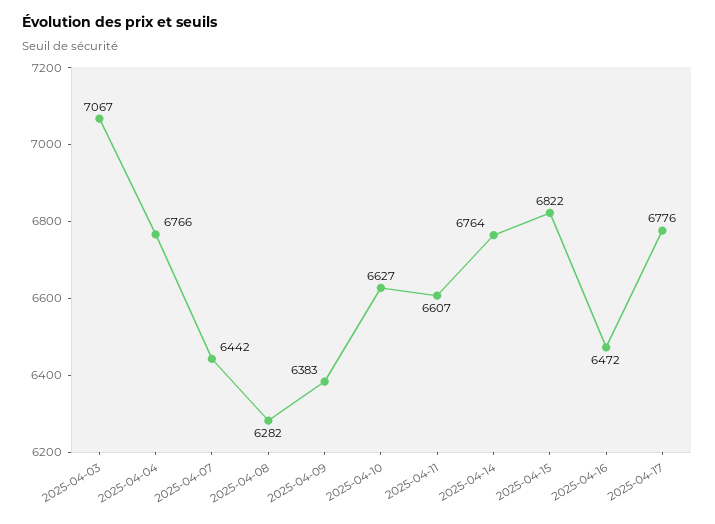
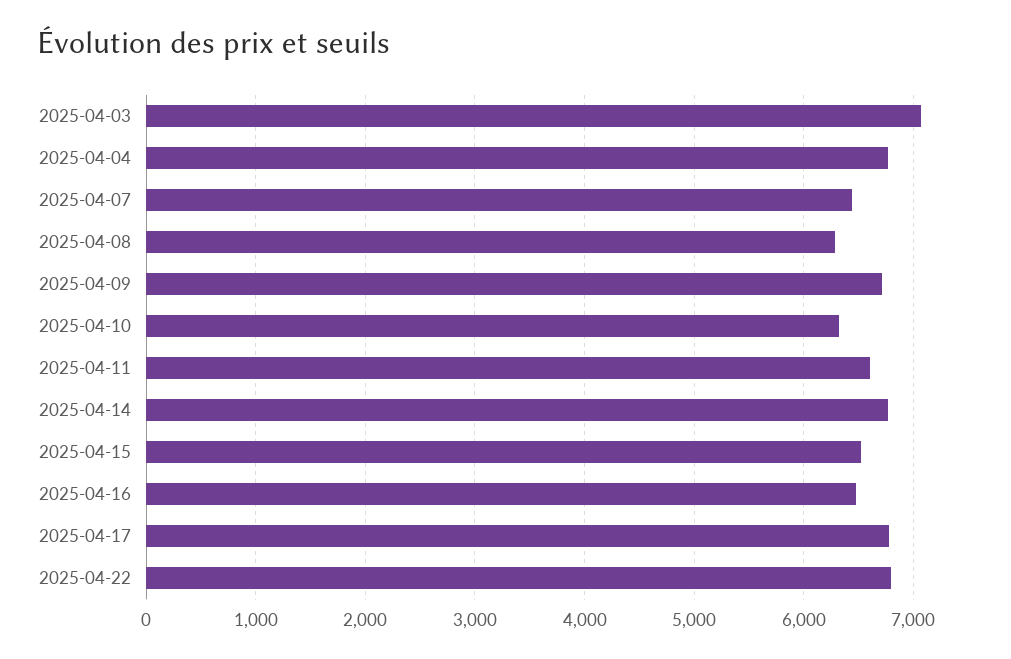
2025-04-09: 6383 -> 6700
2025-04-10: 6627 -> 6300
2025-04-15: 6822 -> 6500
2025-04-22: none -> 6800

